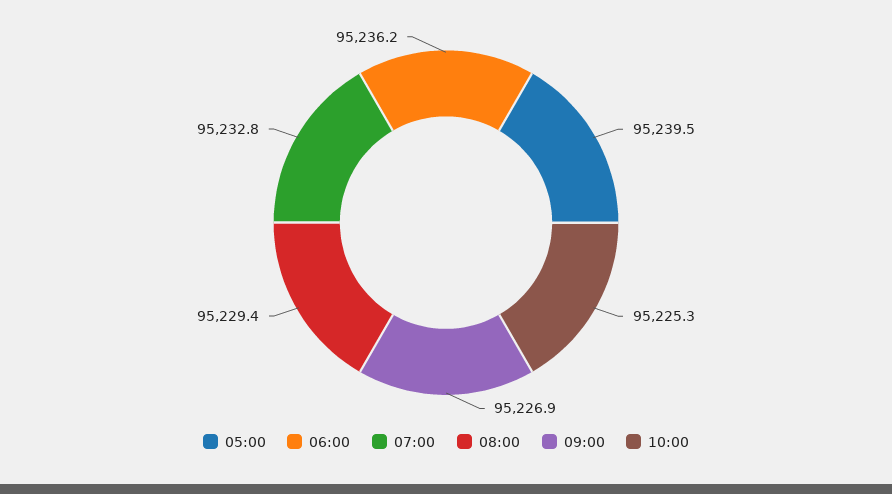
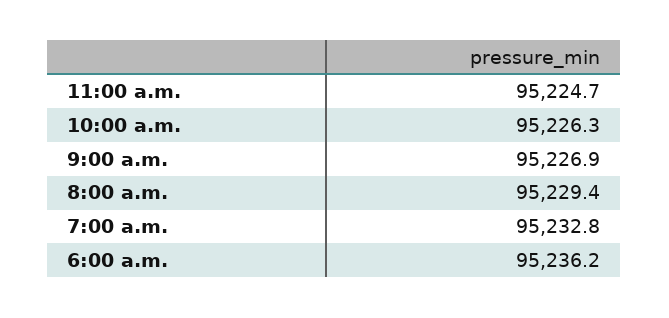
05:00: 95239.5 -> none
10:00: 95225.3 -> 95226.3
11:00 a.m.: none -> 95224.7

